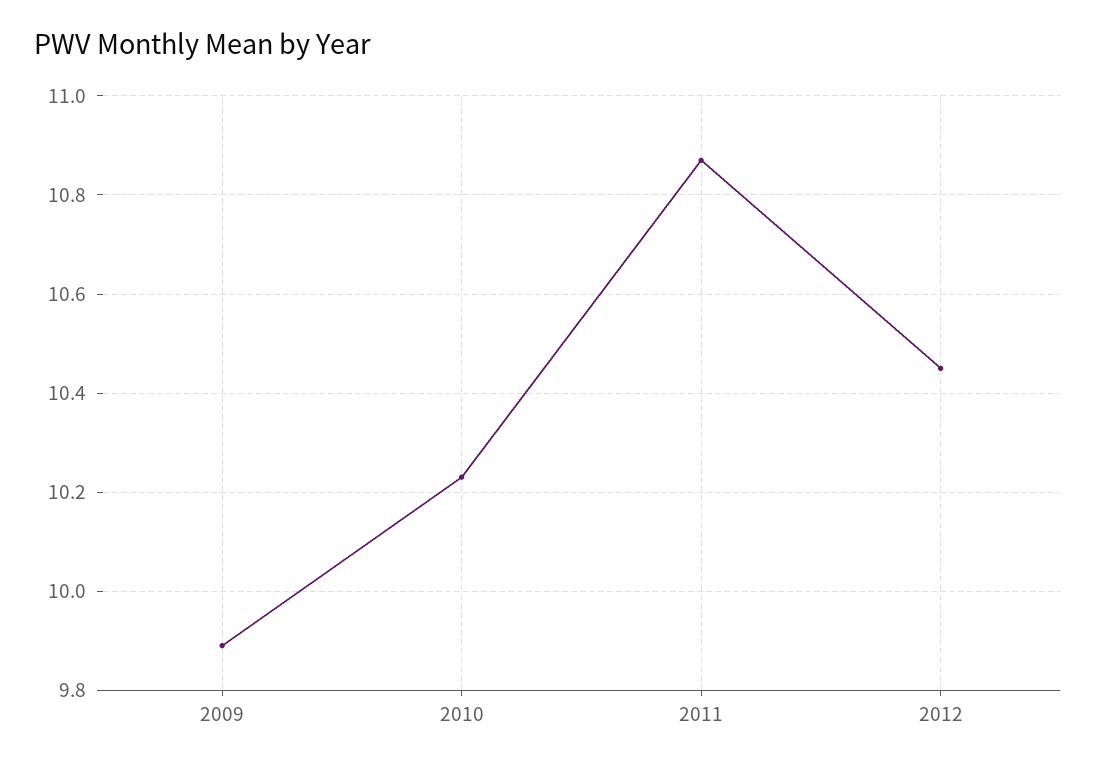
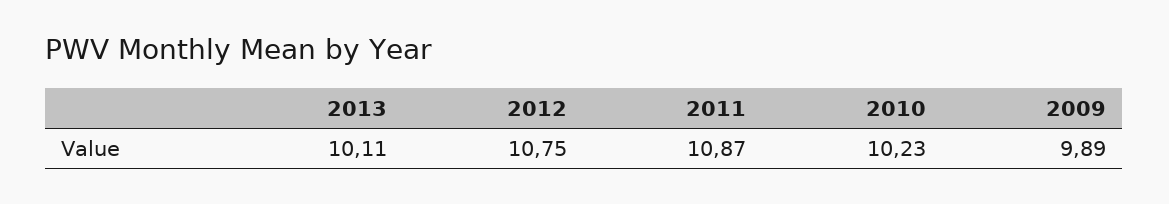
2012: 10.45 -> 10.75
2013: none -> 10.11

